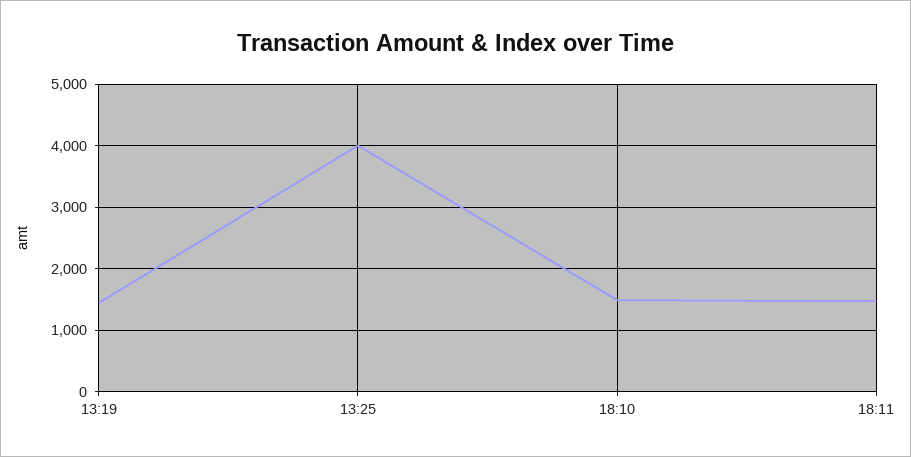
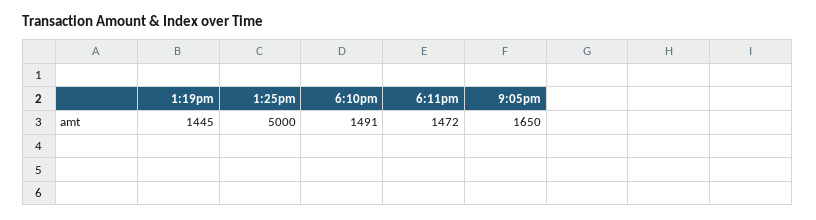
13:25: 4000 -> 5000
9:05pm: none -> 1650

